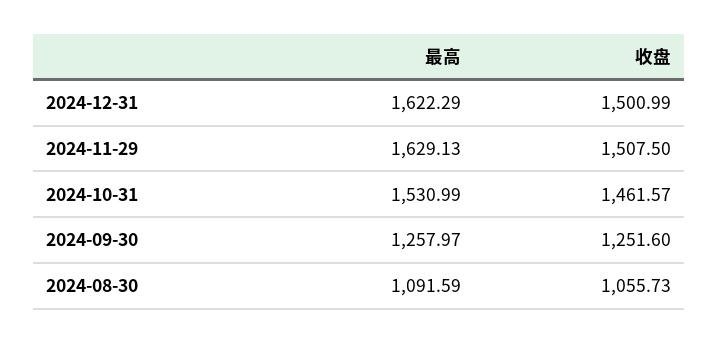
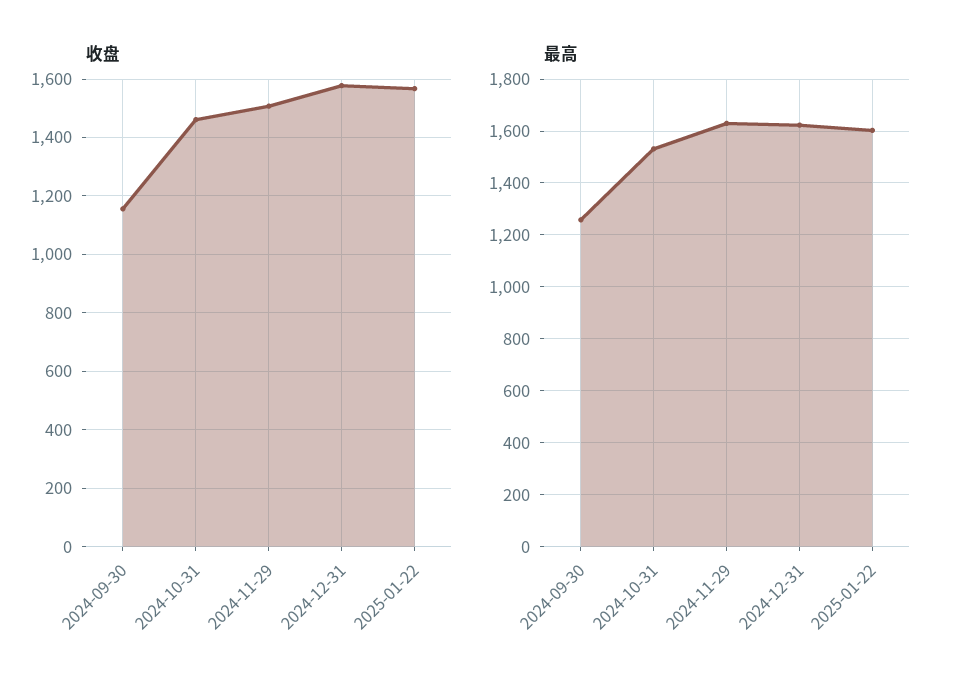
收盘, 2024-12-31: 1500.99 -> 1575
收盘, 2024-09-30: 1251.6 -> 1150
最高, 2024-08-30: 1091.59 -> none
收盘, 2024-08-30: 1055.73 -> none
收盘, 2025-01-22: none -> 1575
最高, 2025-01-22: none -> 1600

